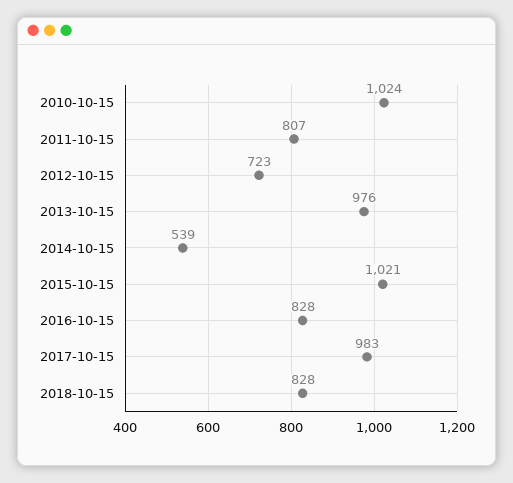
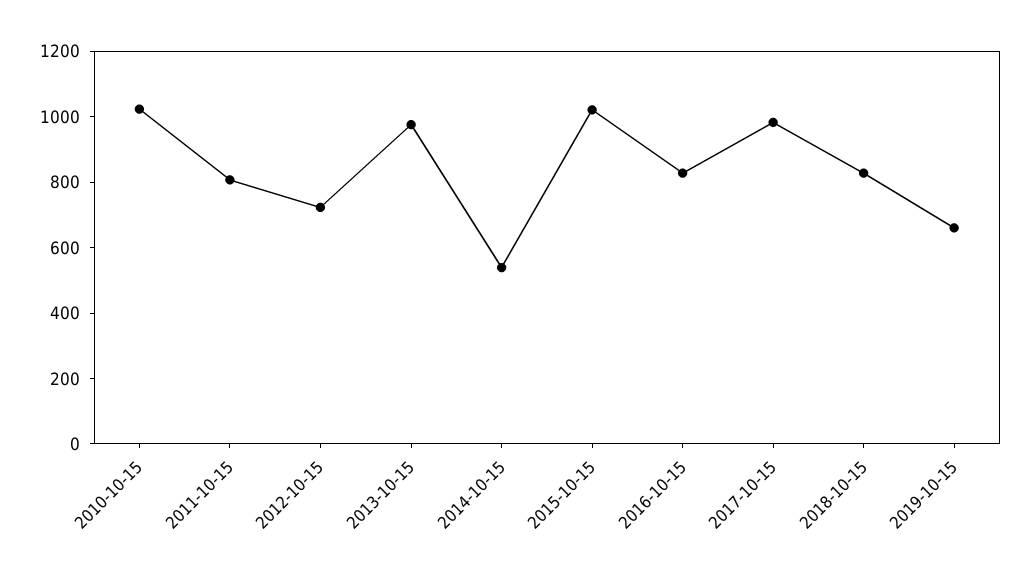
2019-10-15: none -> 650

